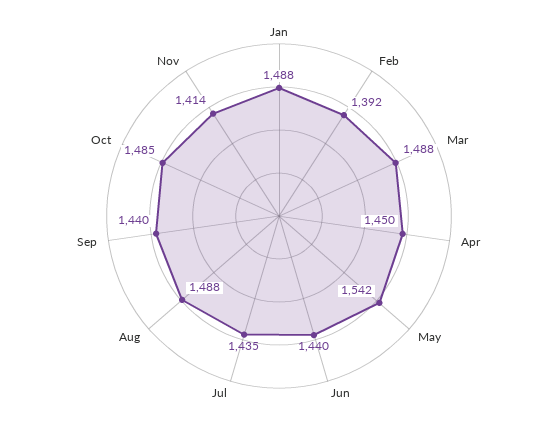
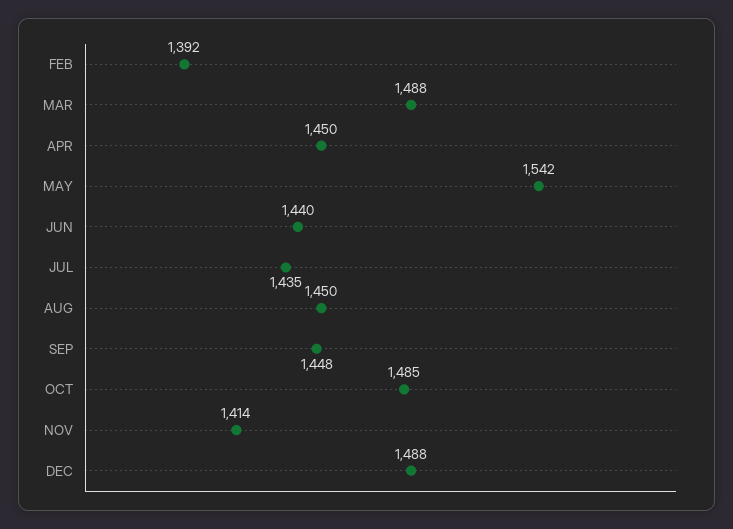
Jan: 1488 -> none
Aug: 1488 -> 1450
Sep: 1440 -> 1448
DEC: none -> 1488

